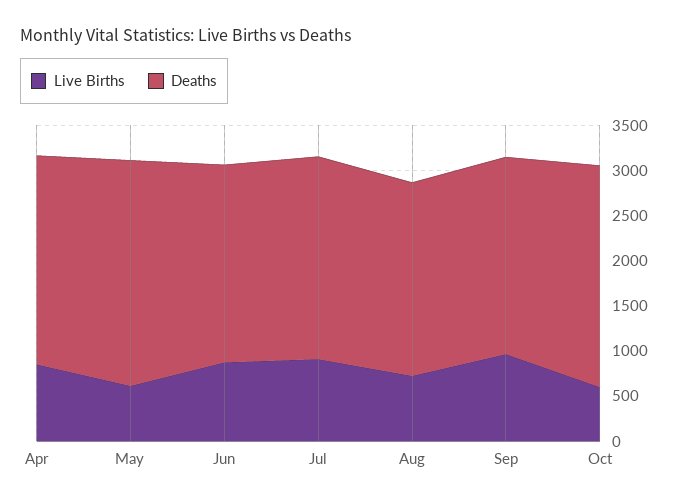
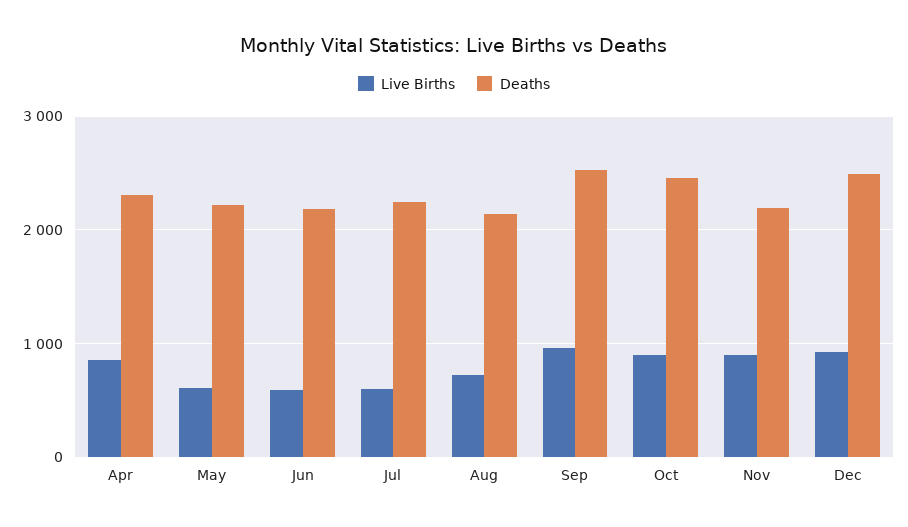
Deaths, May: 2500 -> 2200
Live Births, Jun: 900 -> 600
Live Births, Jul: 900 -> 600
Deaths, Sep: 2200 -> 2500
Live Births, Oct: 600 -> 900
Live Births, Nov: none -> 900
Deaths, Nov: none -> 2200
Live Births, Dec: none -> 900
Deaths, Dec: none -> 2500

